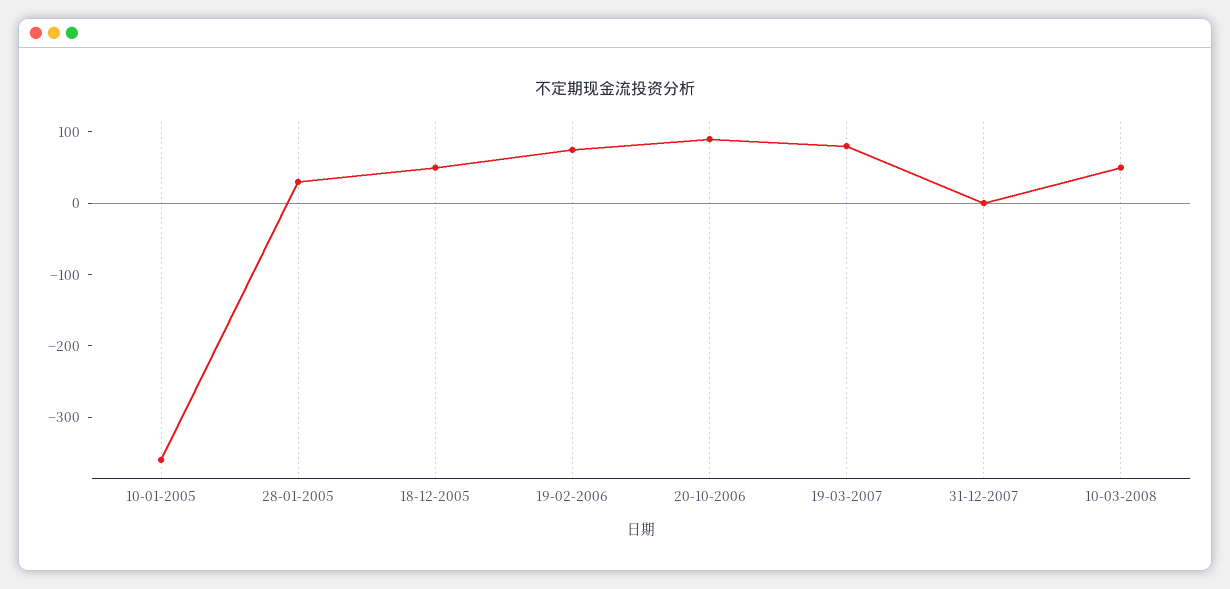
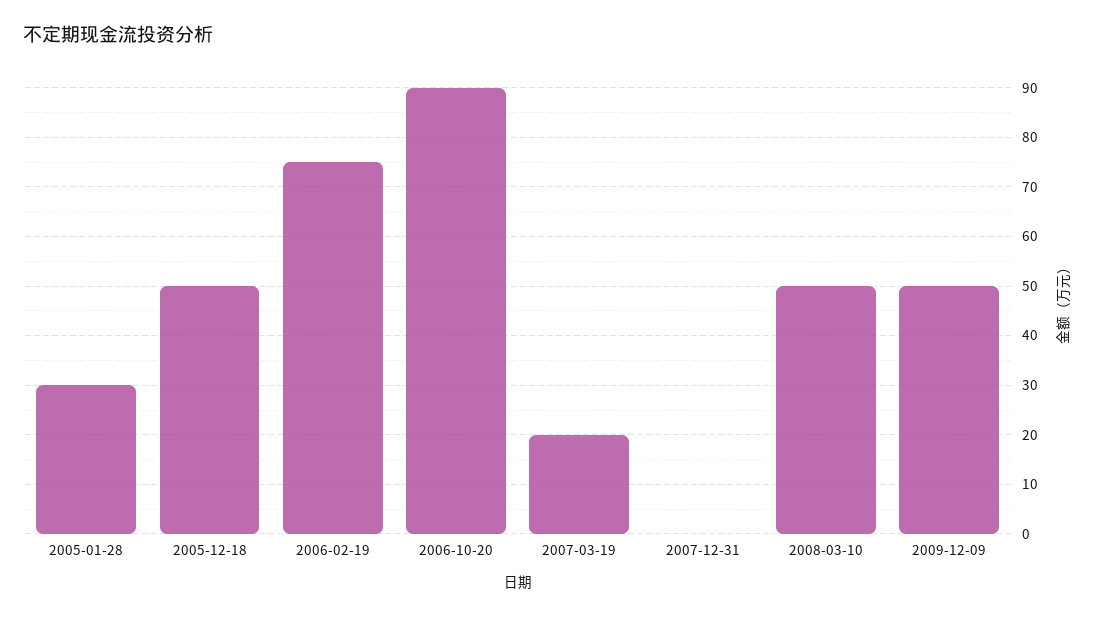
10-01-2005: -360 -> none
19-03-2007: 80 -> 20
2009-12-09: none -> 50

